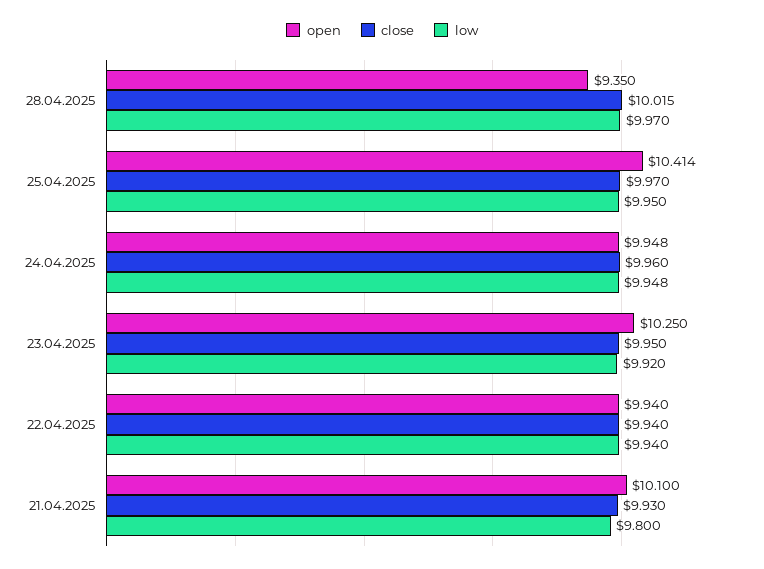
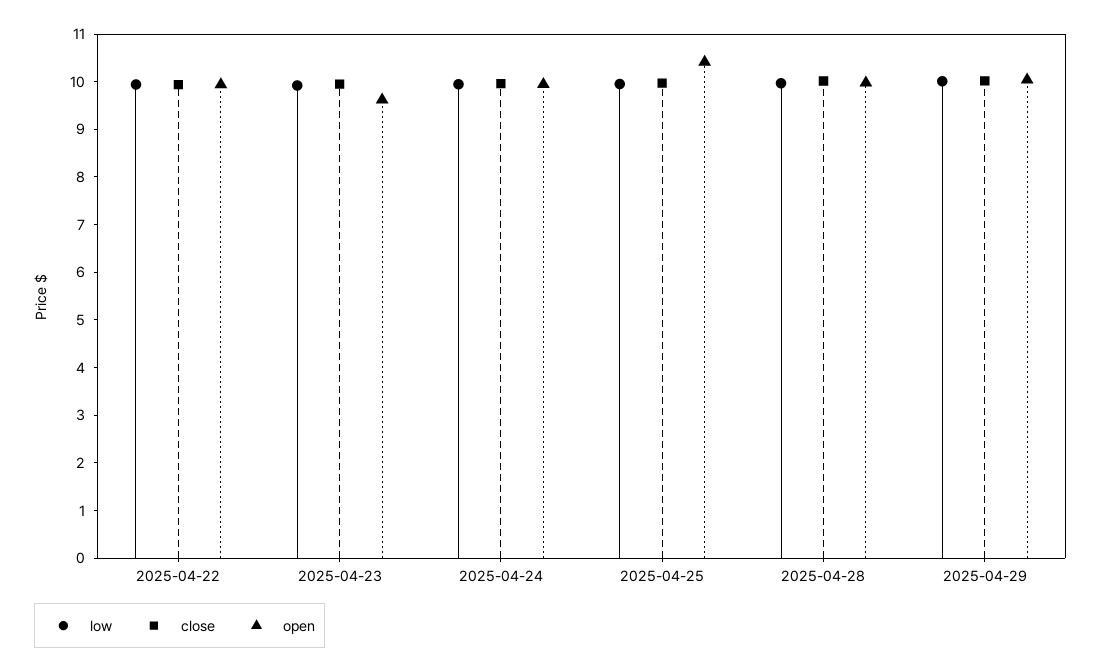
open, 28.04.2025: 9.35 -> 10
open, 23.04.2025: 10.25 -> 9.6
open, 21.04.2025: 10.1 -> none
close, 21.04.2025: 9.93 -> none
low, 21.04.2025: 9.8 -> none
low, 2025-04-29: none -> 10
close, 2025-04-29: none -> 10
open, 2025-04-29: none -> 10

